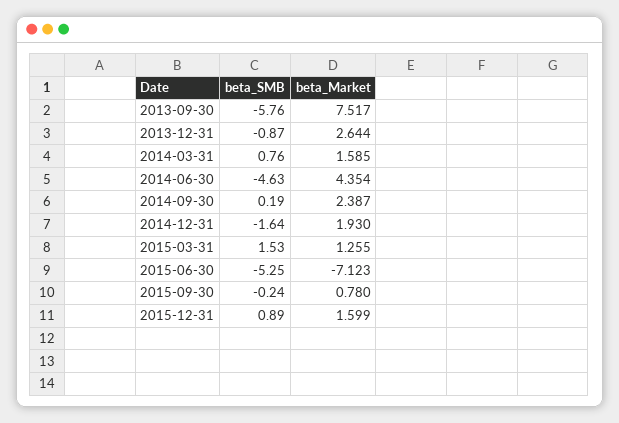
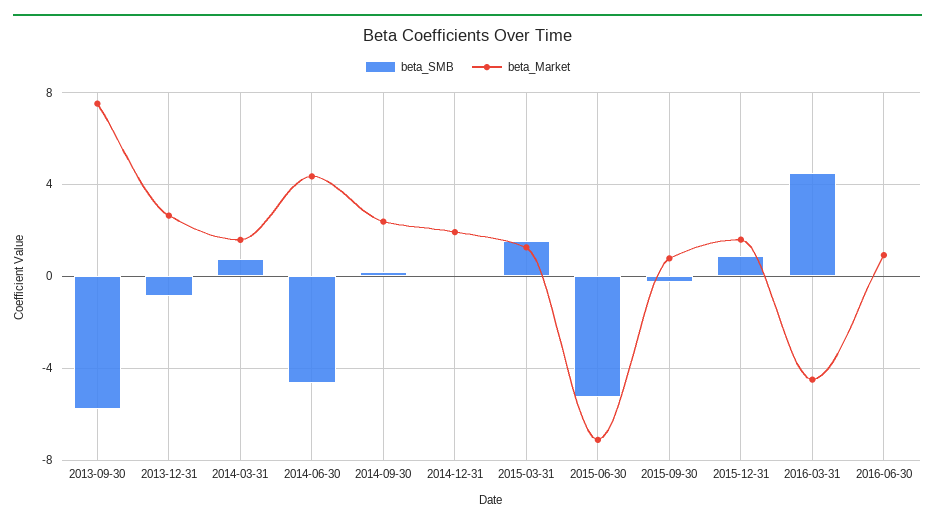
beta_SMB, 2014-12-31: -1.64 -> 0
beta_SMB, 2016-03-31: none -> 4.5
beta_Market, 2016-03-31: none -> -4.5
beta_SMB, 2016-06-30: none -> 0
beta_Market, 2016-06-30: none -> 1

